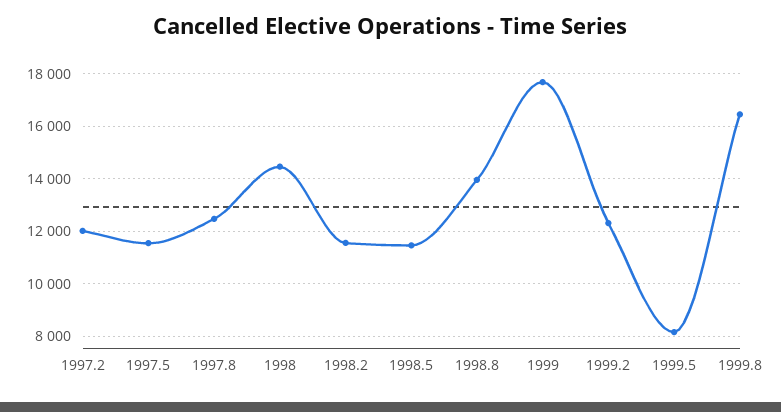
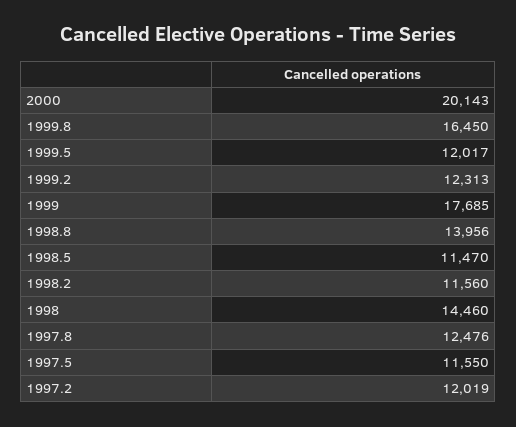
1999.5: 8250 -> 12017
2000: none -> 20143

